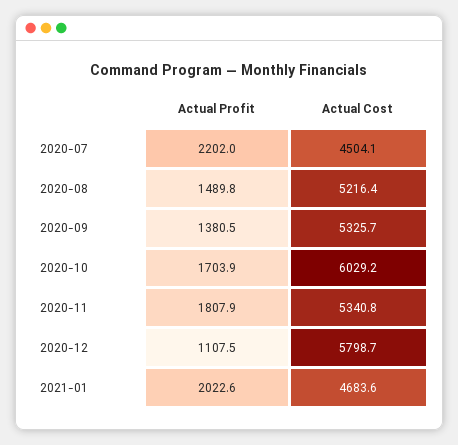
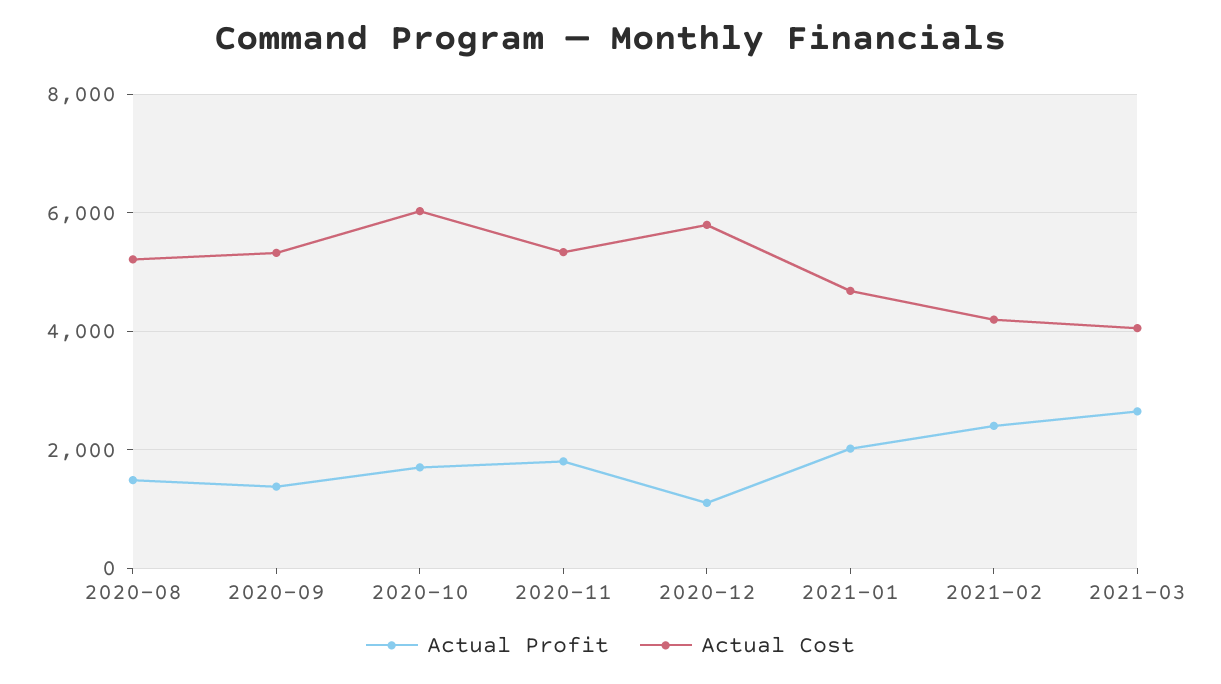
Actual Profit, 2020-07: 2202 -> none
Actual Cost, 2020-07: 4504.1 -> none
Actual Profit, 2021-02: none -> 2400
Actual Cost, 2021-02: none -> 4200
Actual Profit, 2021-03: none -> 2600
Actual Cost, 2021-03: none -> 4000

